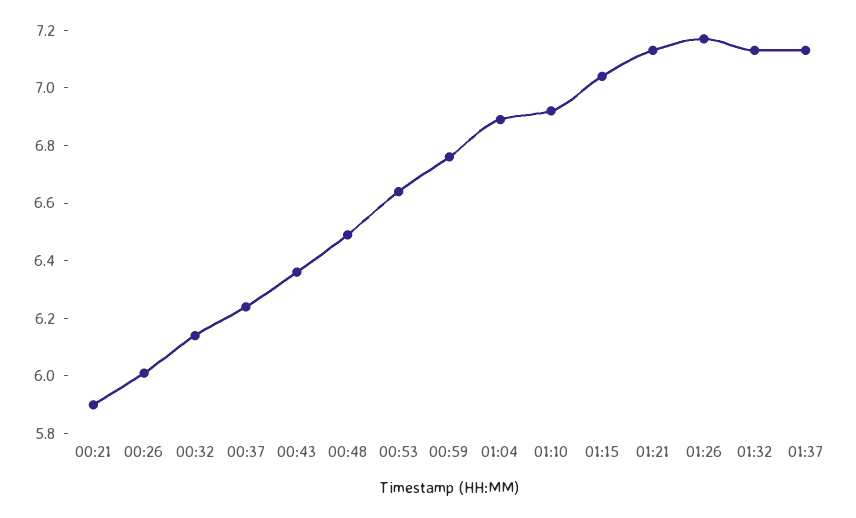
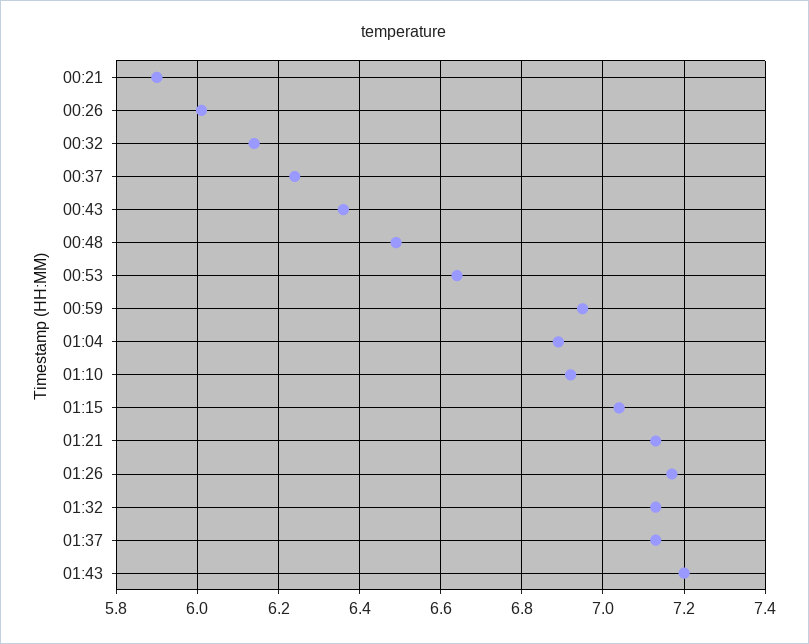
00:59: 6.75 -> 6.95
01:43: none -> 7.2

